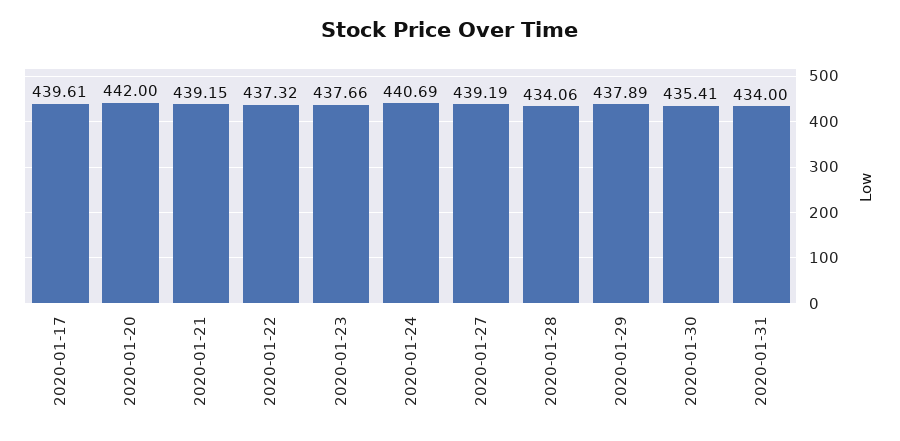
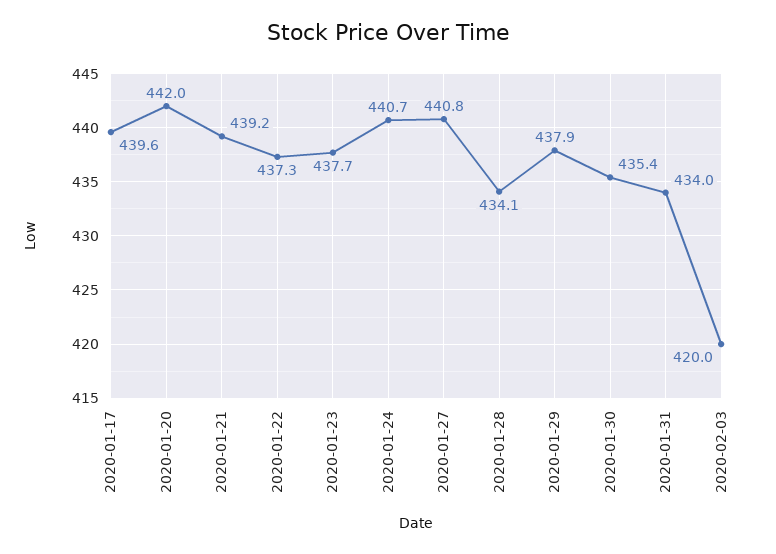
2020-01-27: 439.19 -> 440.8
2020-02-03: none -> 420

